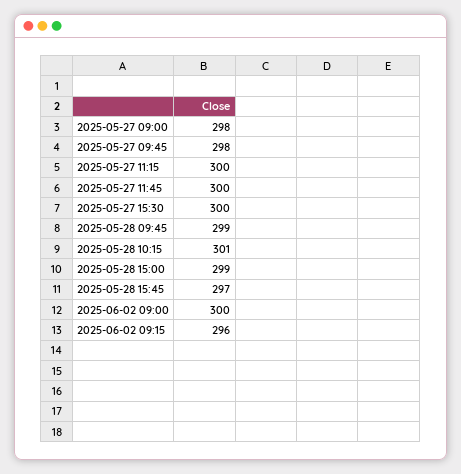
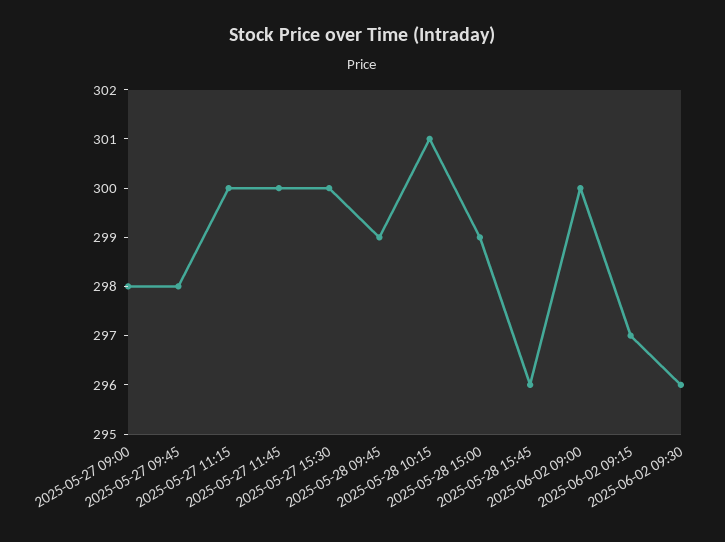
2025-05-28 15:45: 297 -> 296
2025-06-02 09:15: 296 -> 297
2025-06-02 09:30: none -> 296

